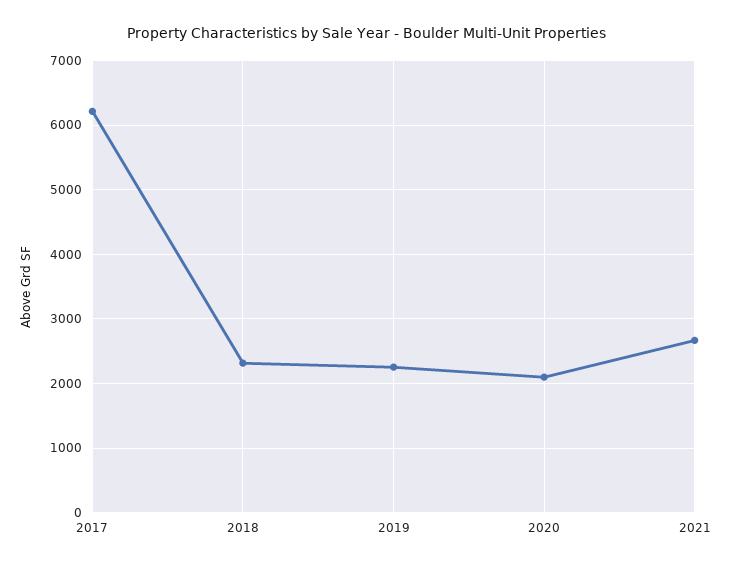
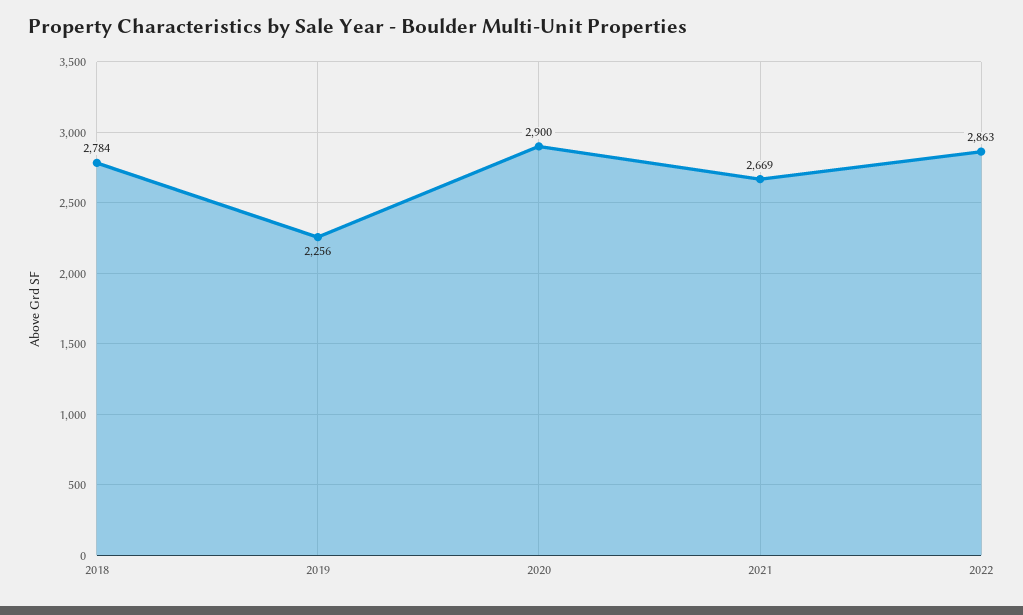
2017: 6200 -> none
2018: 2300 -> 2784
2020: 2100 -> 2900
2022: none -> 2863

